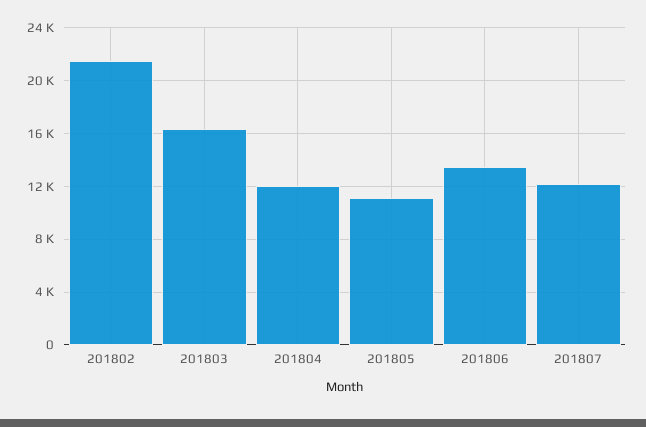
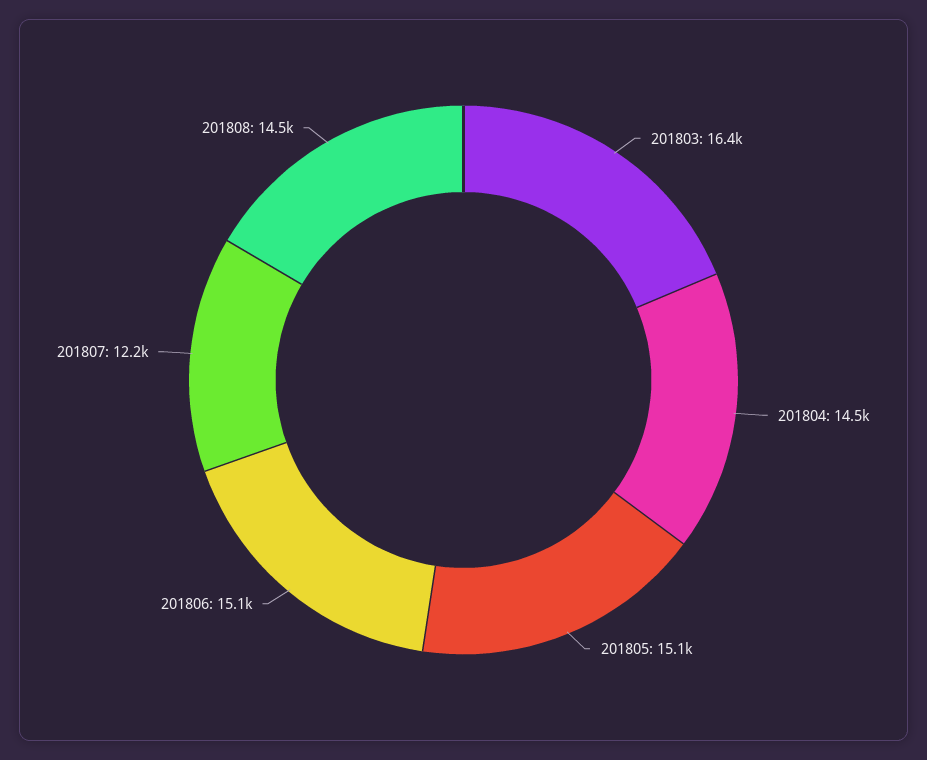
201802: 21500 -> none
201804: 12000 -> 14500
201805: 11000 -> 15100
201806: 13500 -> 15100
201808: none -> 14500

